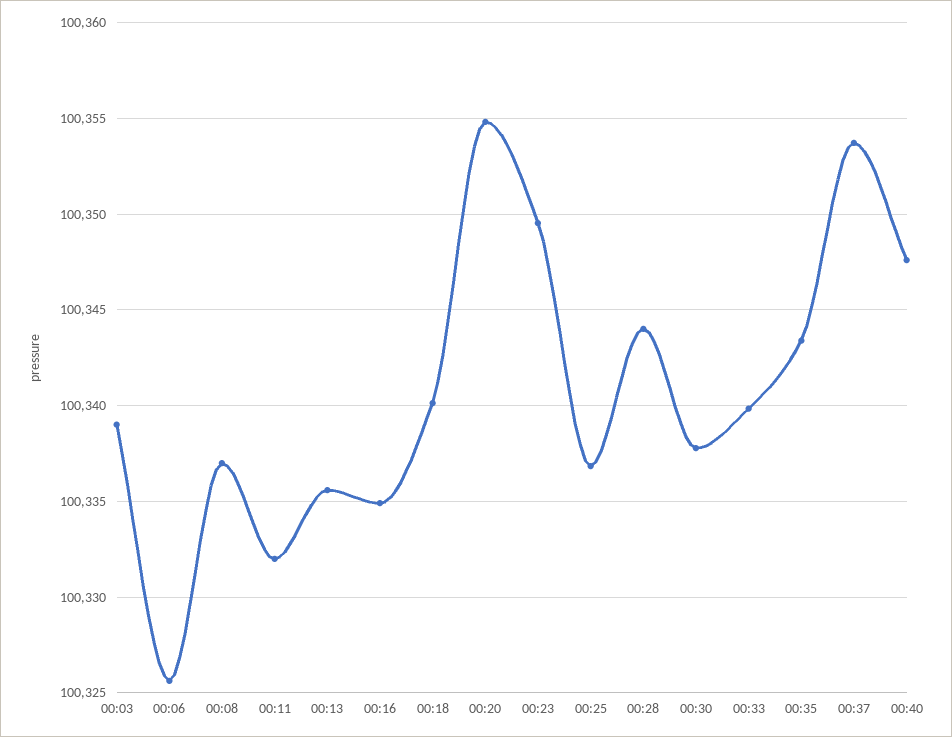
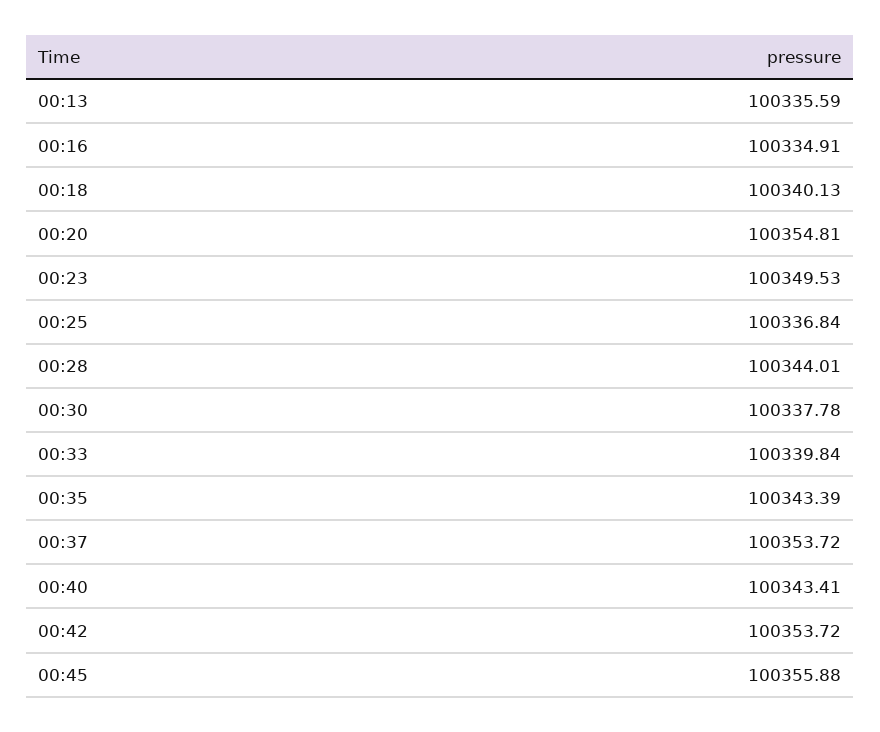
00:03: 100339 -> none
00:06: 100325.5 -> none
00:08: 100337 -> none
00:11: 100332 -> none
00:40: 100347.5 -> 100343.41
00:42: none -> 100353.72
00:45: none -> 100355.88

